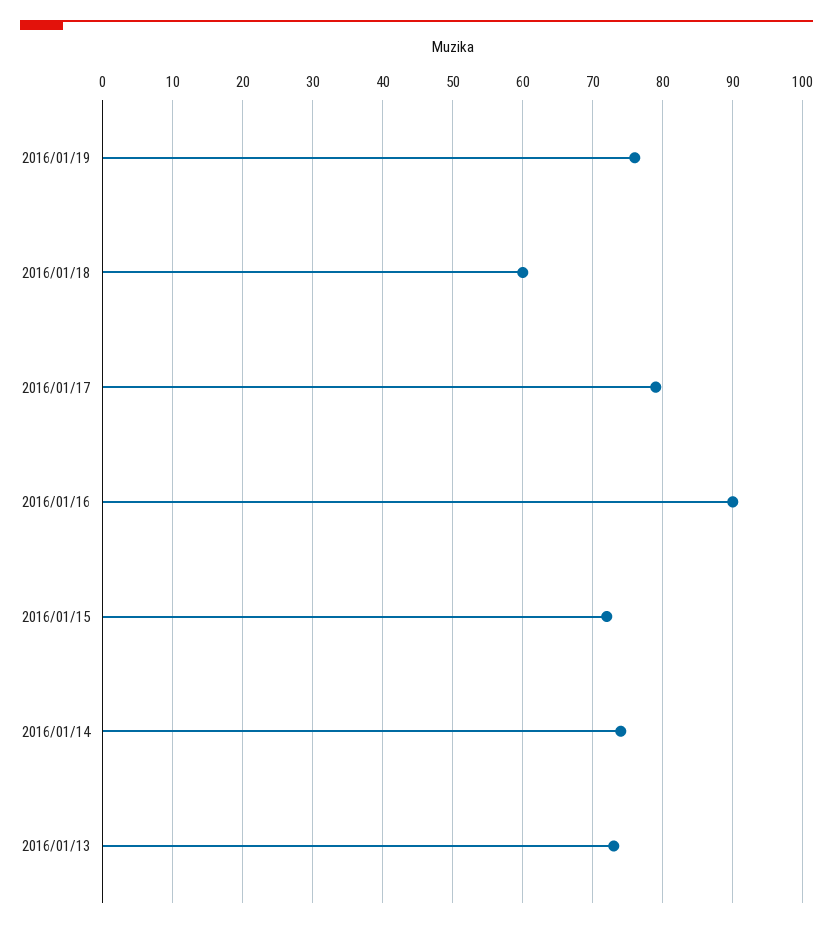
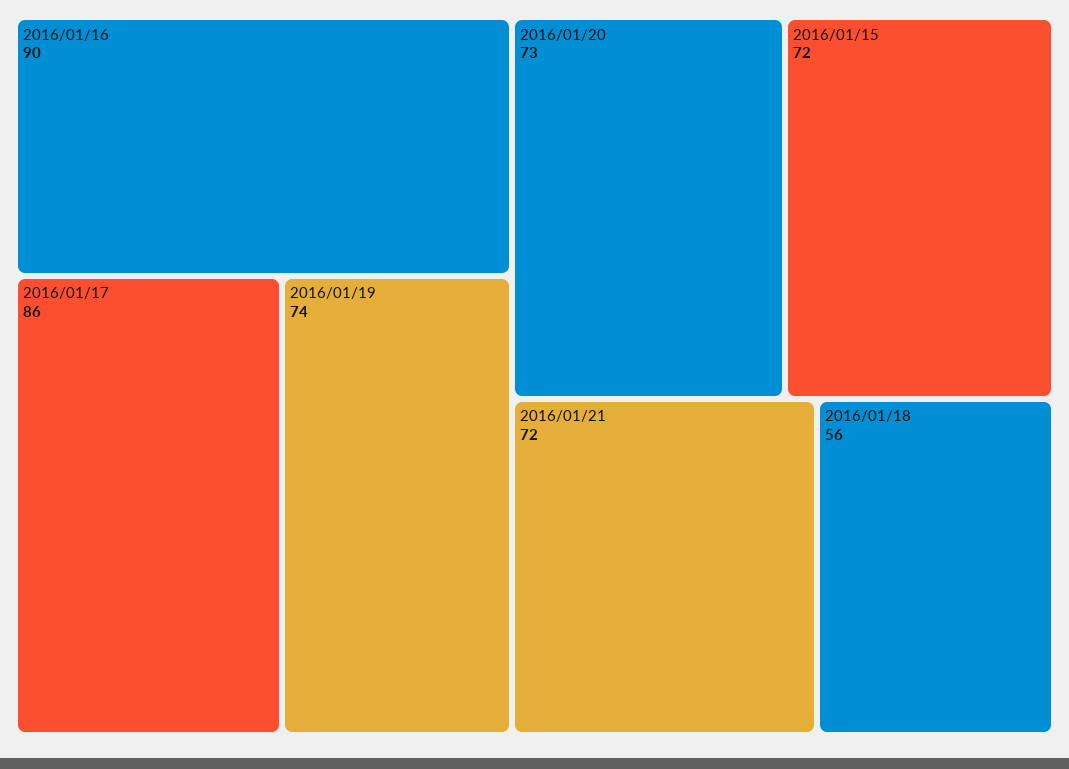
2016/01/19: 76 -> 74
2016/01/18: 60 -> 56
2016/01/17: 79 -> 86
2016/01/14: 74 -> none
2016/01/13: 73 -> none
2016/01/20: none -> 73
2016/01/21: none -> 72

